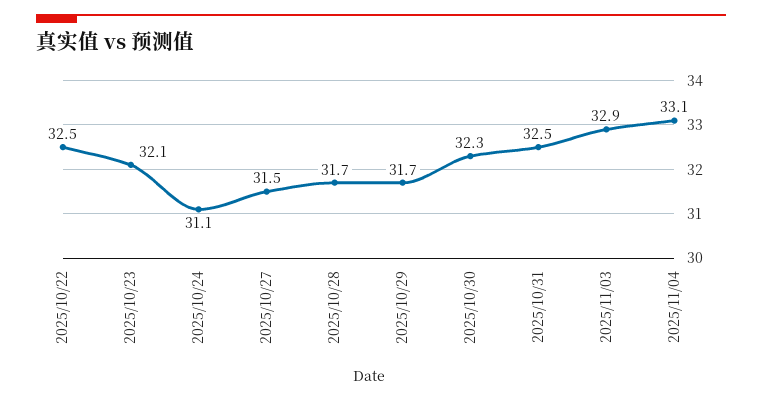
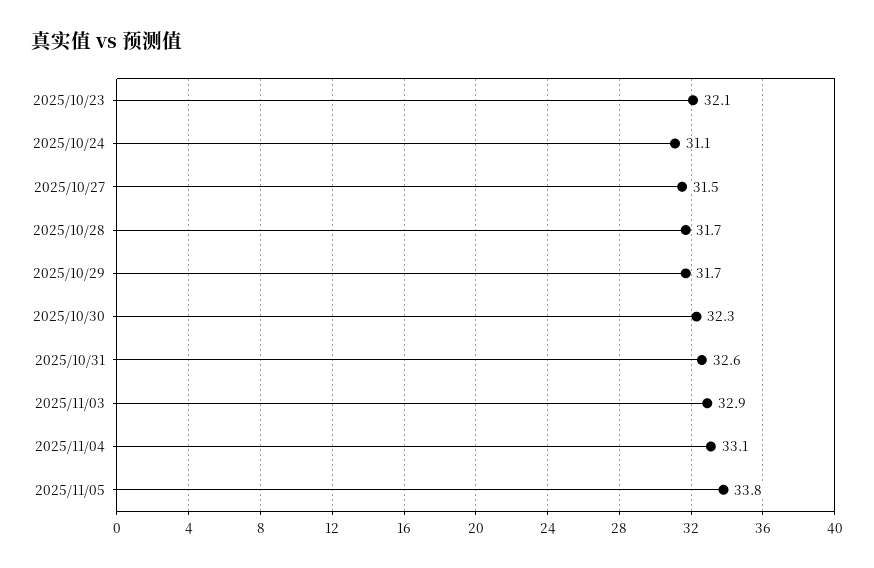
2025/10/22: 32.5 -> none
2025/10/31: 32.5 -> 32.6
2025/11/05: none -> 33.8

